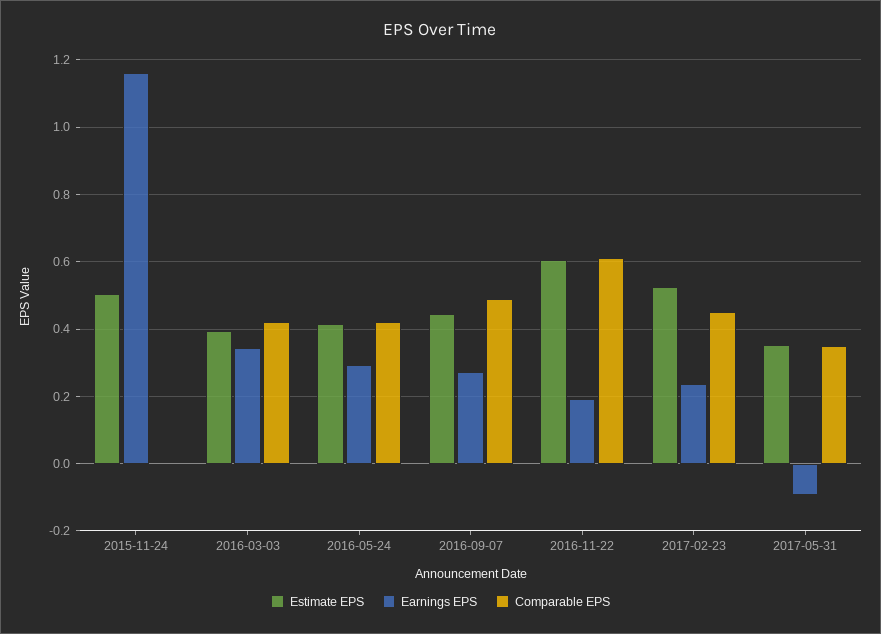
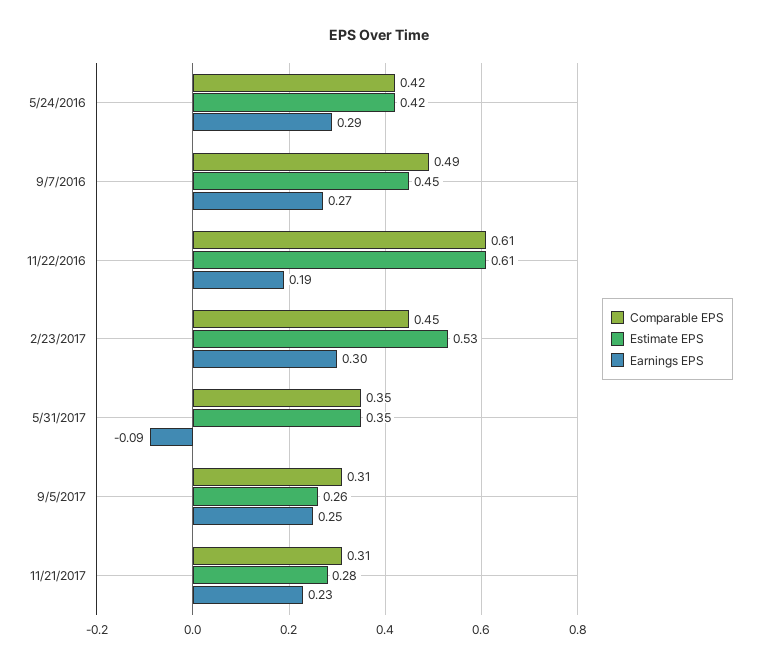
Estimate EPS, 2015-11-24: 0.5 -> none
Earnings EPS, 2015-11-24: 1.16 -> none
Comparable EPS, 2015-11-24: 0 -> none
Estimate EPS, 2016-03-03: 0.4 -> none
Earnings EPS, 2016-03-03: 0.34 -> none
Comparable EPS, 2016-03-03: 0.42 -> none
Earnings EPS, 2017-02-23: 0.24 -> 0.3
Comparable EPS, 9/5/2017: none -> 0.31
Estimate EPS, 9/5/2017: none -> 0.26
Earnings EPS, 9/5/2017: none -> 0.25
Comparable EPS, 11/21/2017: none -> 0.31
Estimate EPS, 11/21/2017: none -> 0.28
Earnings EPS, 11/21/2017: none -> 0.23

